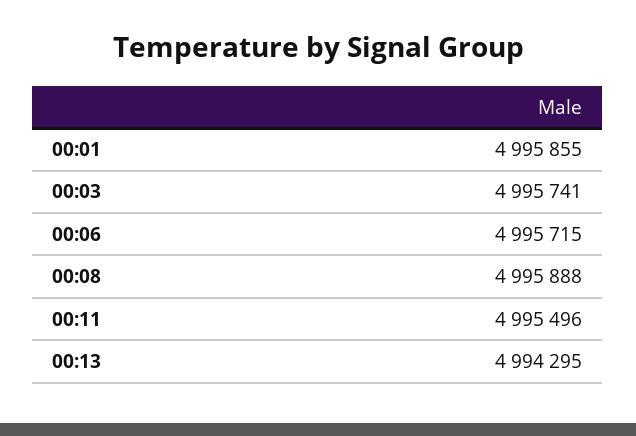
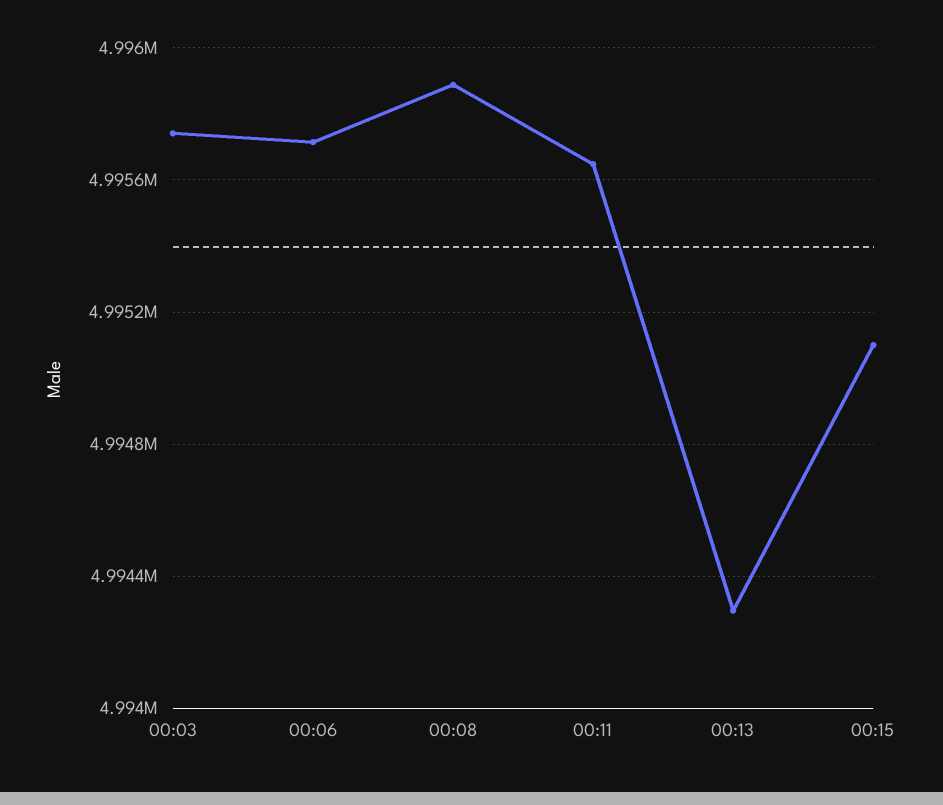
00:01: 4995855 -> none
00:11: 4995496 -> 4995650
00:15: none -> 4995100

